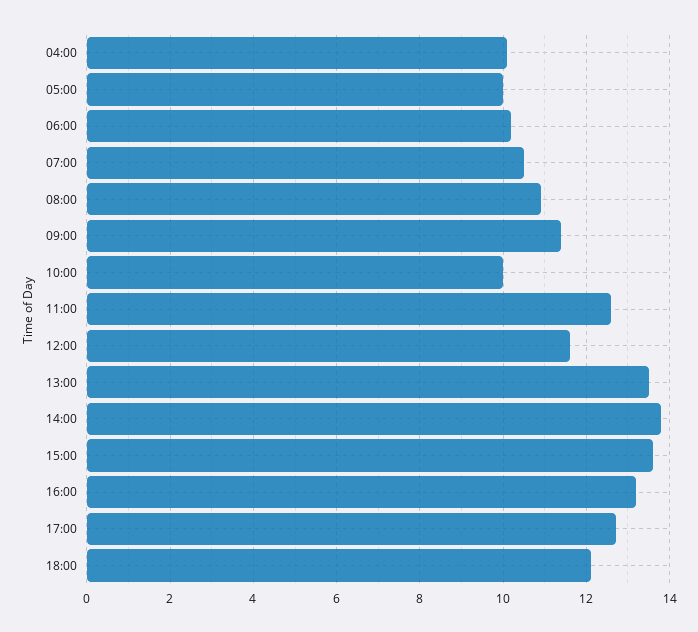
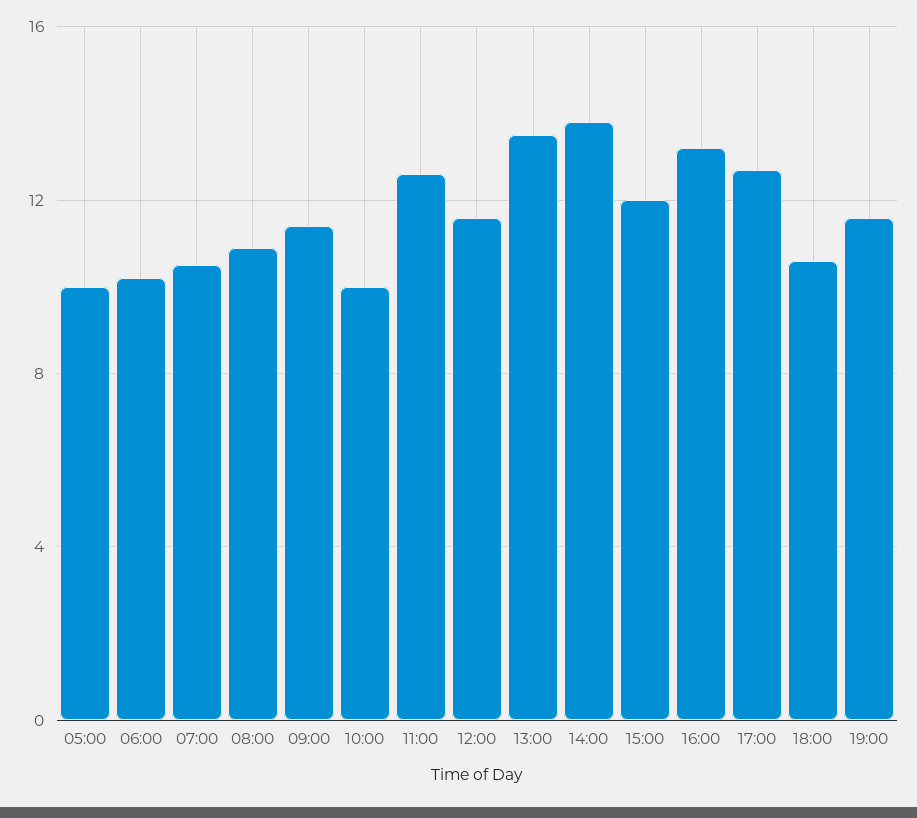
04:00: 10 -> none
15:00: 13.5 -> 12
18:00: 12 -> 10.5
19:00: none -> 11.5

